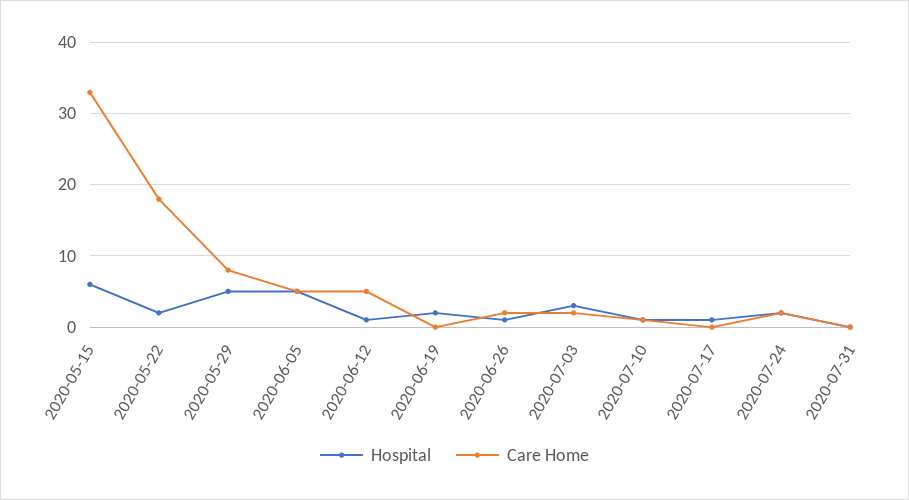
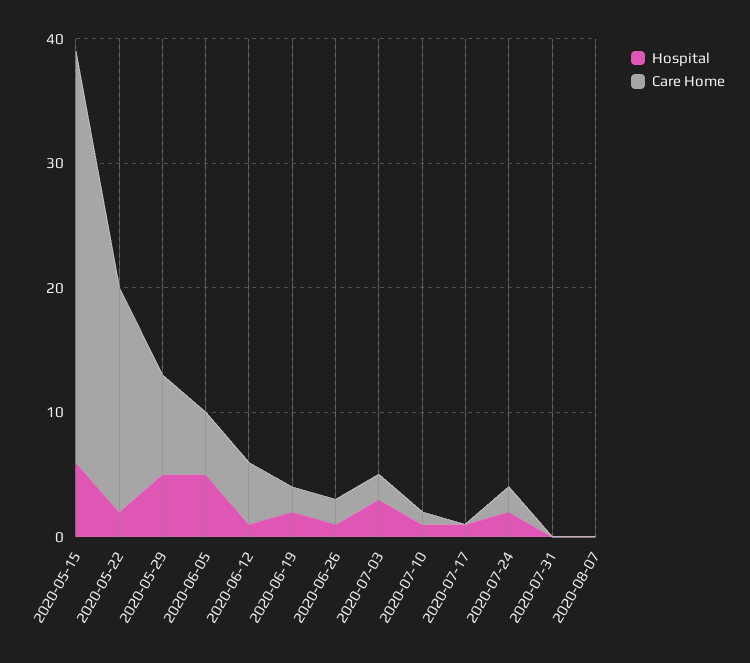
Care Home, 2020-06-19: 0 -> 2
Hospital, 2020-08-07: none -> 0
Care Home, 2020-08-07: none -> 0

